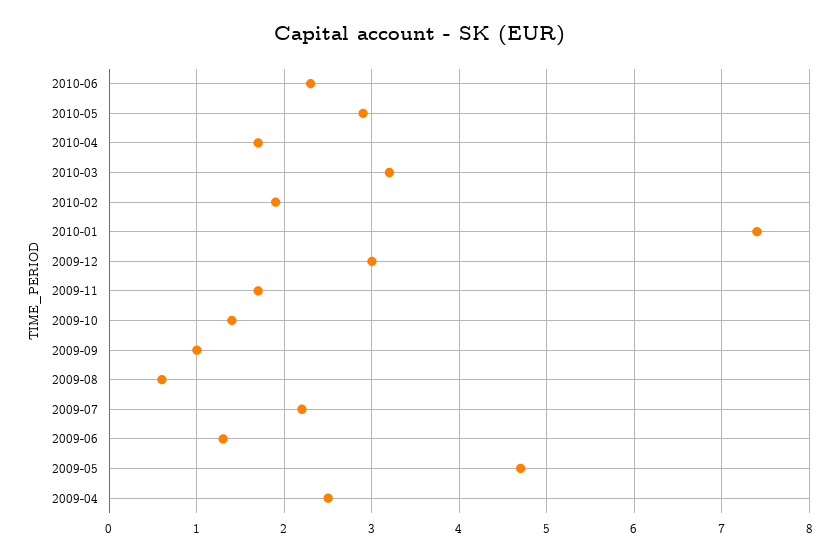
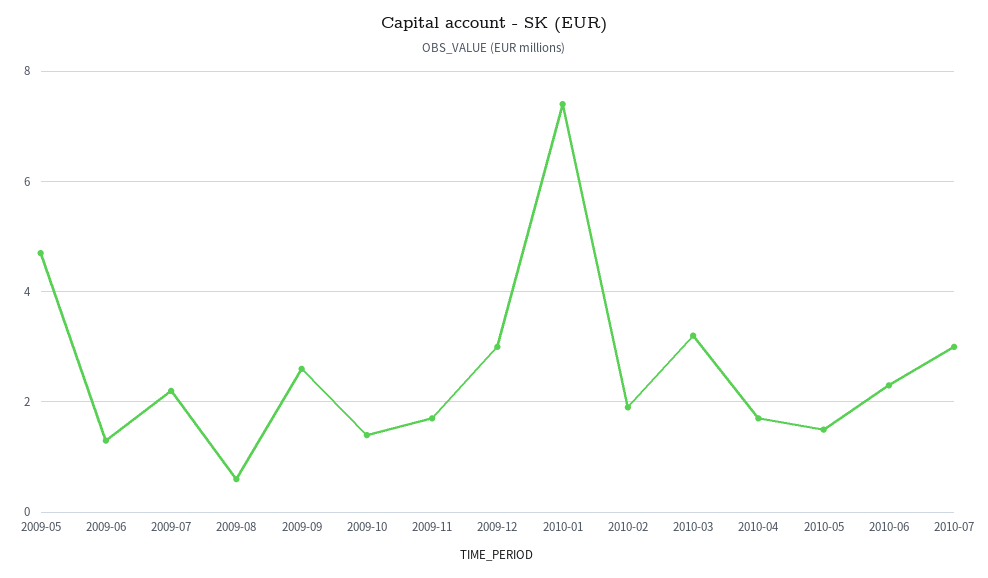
2010-05: 2.9 -> 1.5
2009-09: 1 -> 2.5
2009-04: 2.5 -> none
2010-07: none -> 3

